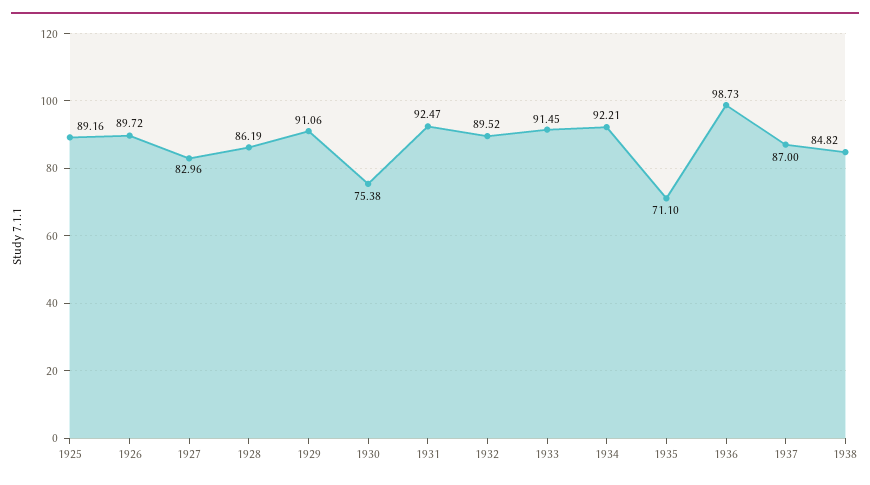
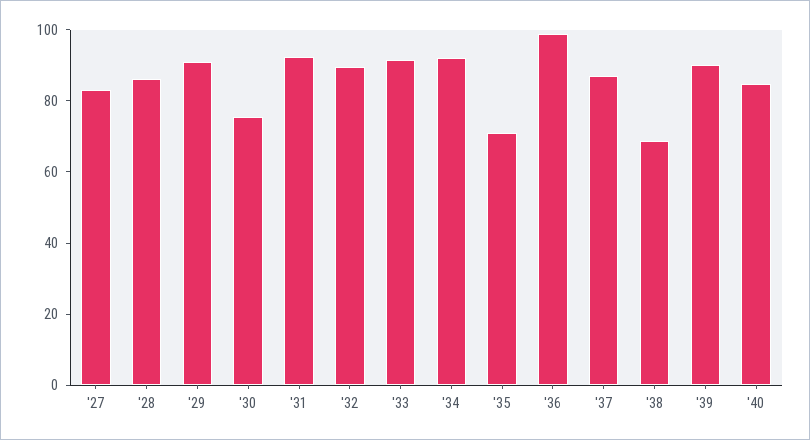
1925: 89.16 -> none
1926: 89.72 -> none
1938: 84.82 -> 70
'39: none -> 90
'40: none -> 85

